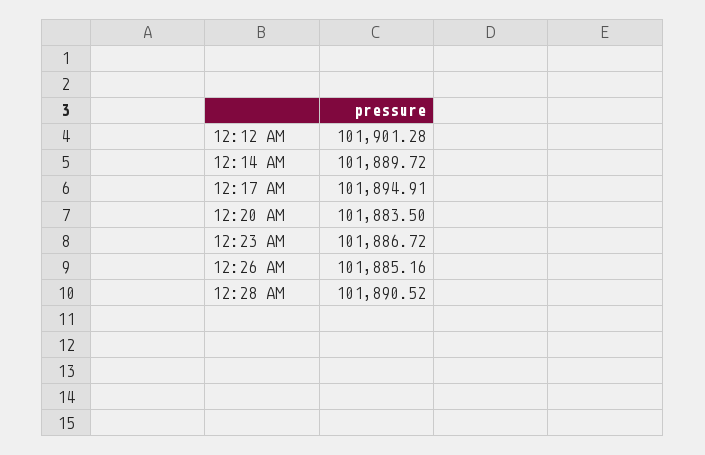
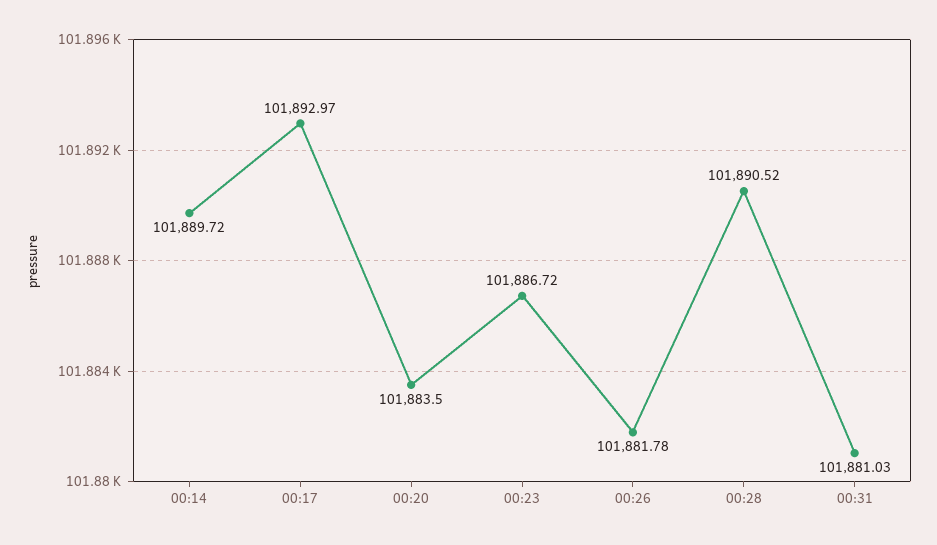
12:12 AM: 101901.28 -> none
12:17 AM: 101894.91 -> 101892.97
12:26 AM: 101885.16 -> 101881.78
00:31: none -> 101881.03

